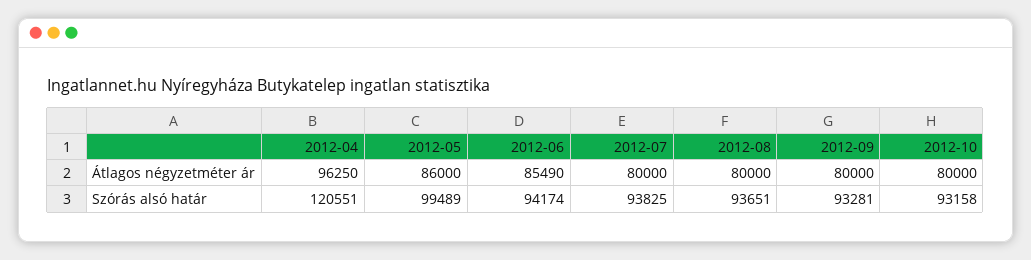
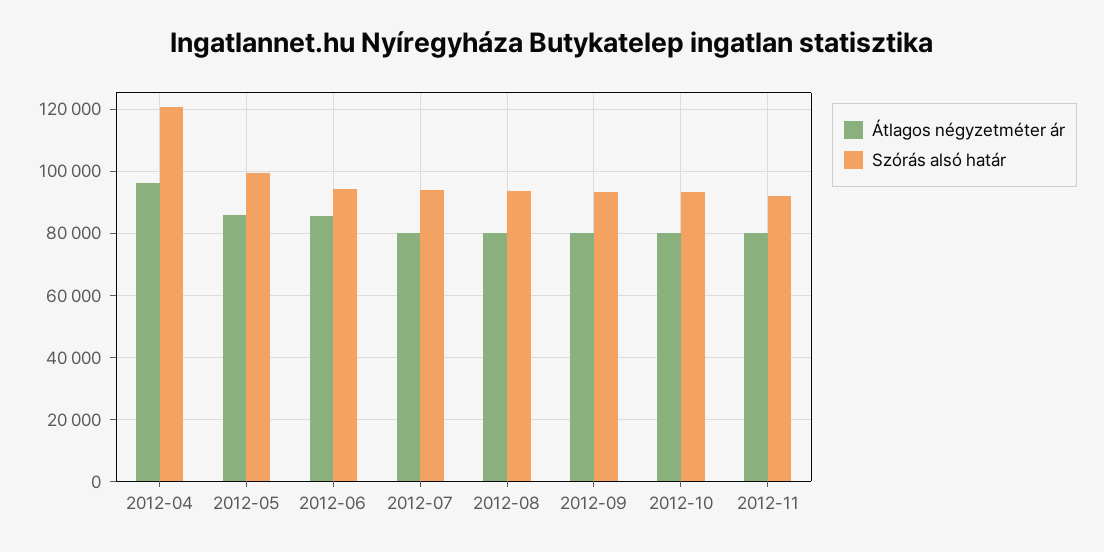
Átlagos négyzetméter ár, 2012-11: none -> 80000
Szórás alsó határ, 2012-11: none -> 92000

